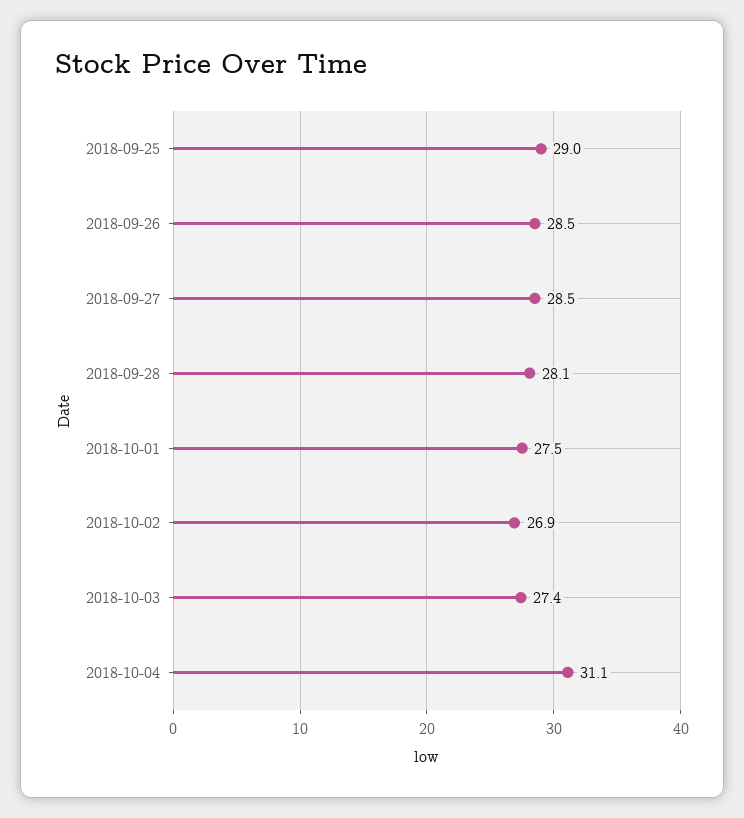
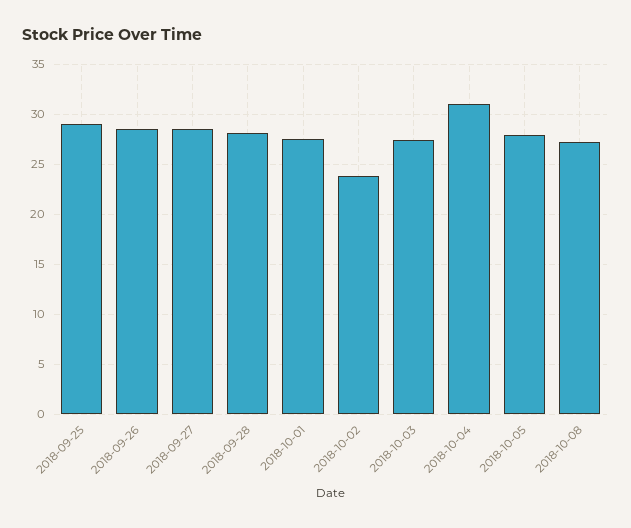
2018-10-02: 26.9 -> 24
2018-10-05: none -> 28
2018-10-08: none -> 27

